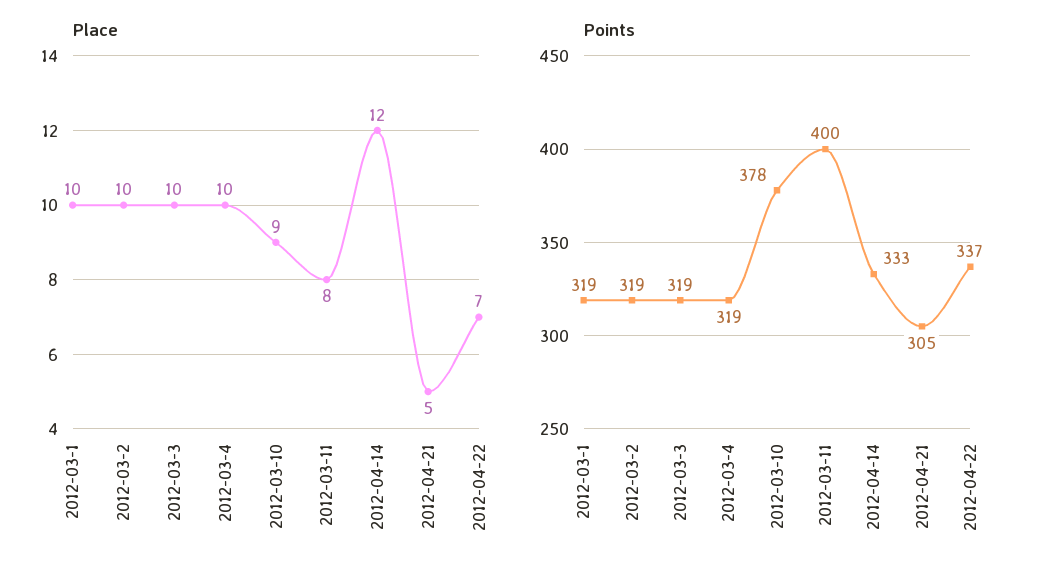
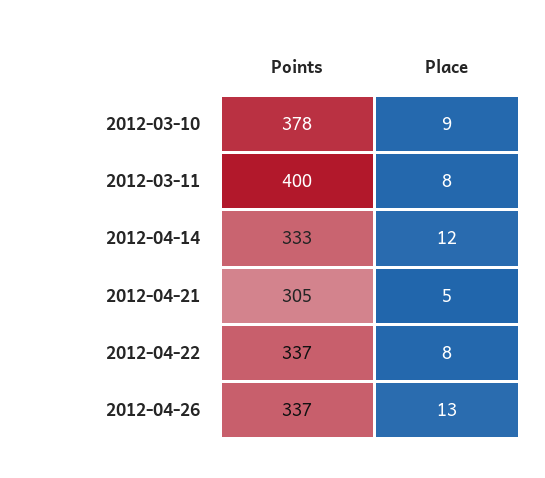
Place, 2012-03-1: 10 -> none
Place, 2012-03-2: 10 -> none
Place, 2012-03-3: 10 -> none
Place, 2012-03-4: 10 -> none
Place, 2012-04-22: 7 -> 8
Points, 2012-03-1: 319 -> none
Points, 2012-03-2: 319 -> none
Points, 2012-03-3: 319 -> none
Points, 2012-03-4: 319 -> none
Points, 2012-04-26: none -> 337
Place, 2012-04-26: none -> 13

